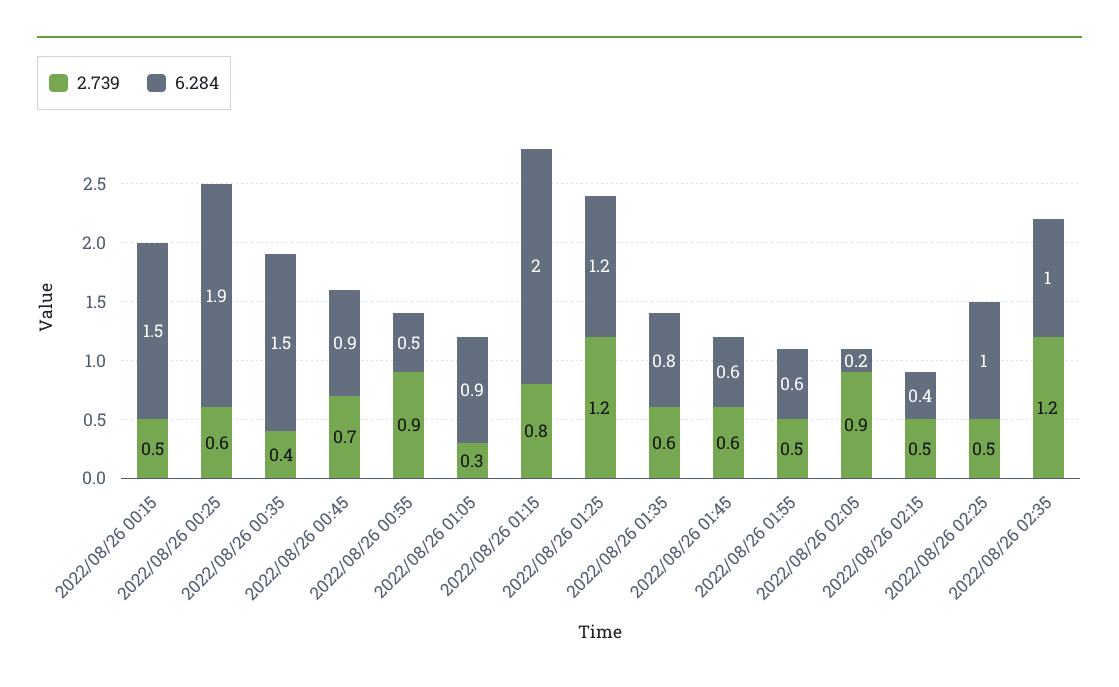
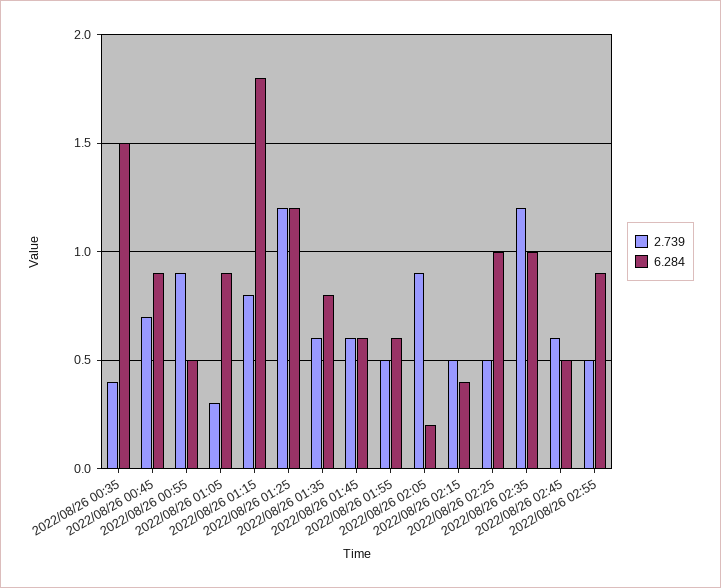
2.739, 2022/08/26 00:15: 0.5 -> none
6.284, 2022/08/26 00:15: 1.5 -> none
2.739, 2022/08/26 00:25: 0.6 -> none
6.284, 2022/08/26 00:25: 1.9 -> none
6.284, 2022/08/26 01:15: 2 -> 1.8
2.739, 2022/08/26 02:45: none -> 0.6
6.284, 2022/08/26 02:45: none -> 0.5
2.739, 2022/08/26 02:55: none -> 0.5
6.284, 2022/08/26 02:55: none -> 0.9

